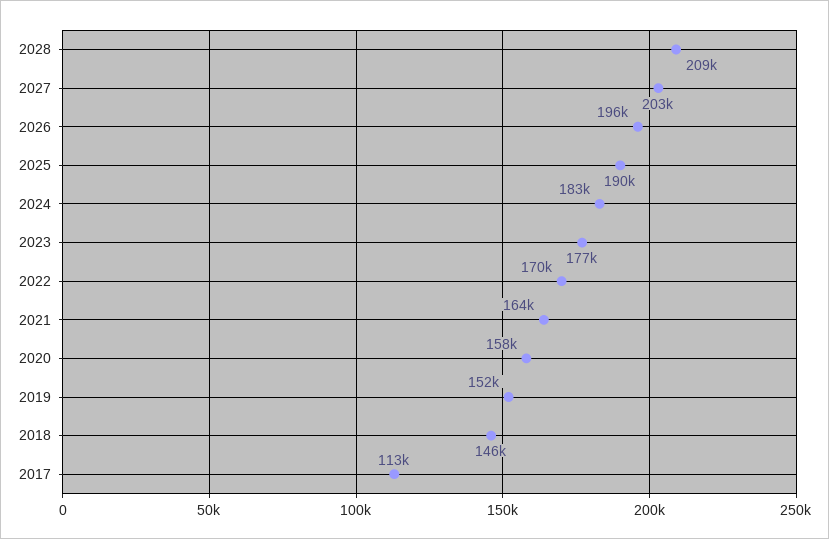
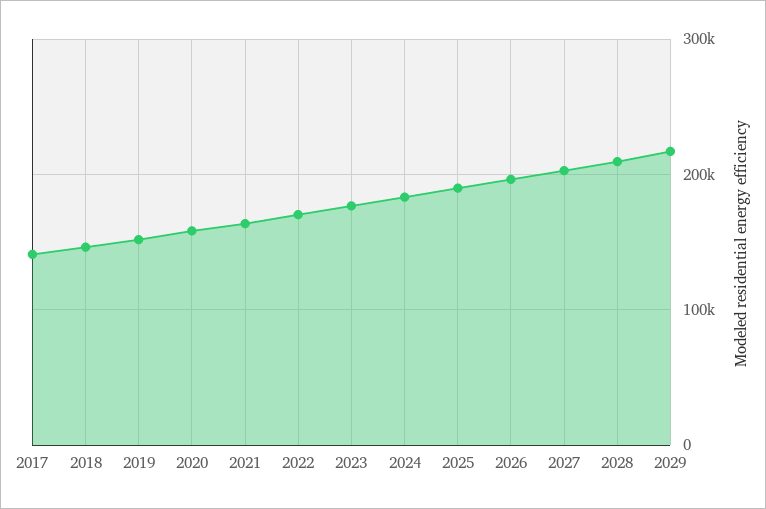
2017: 113000 -> 140000
2029: none -> 220000

